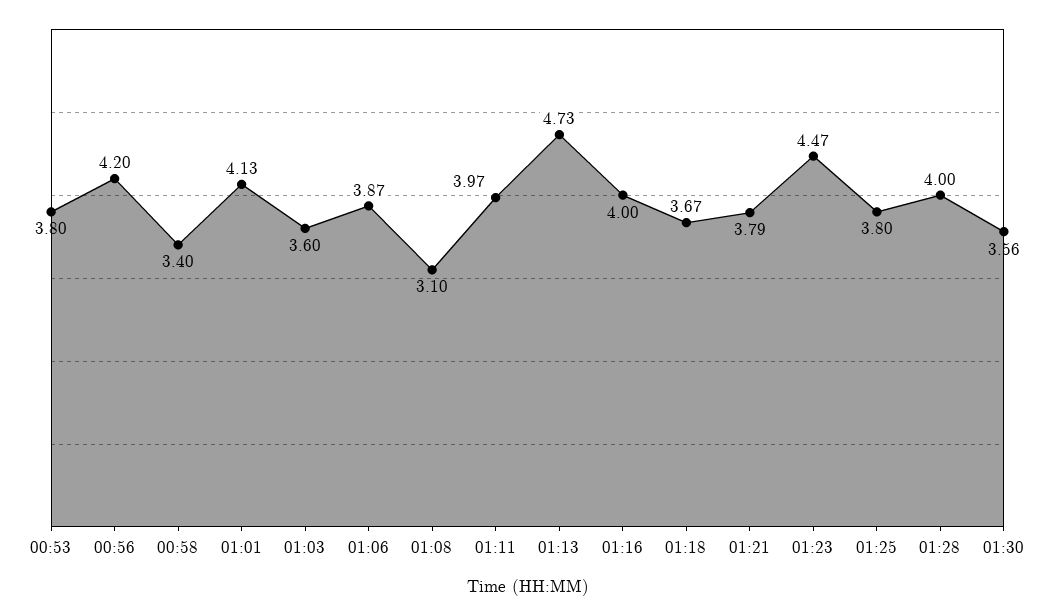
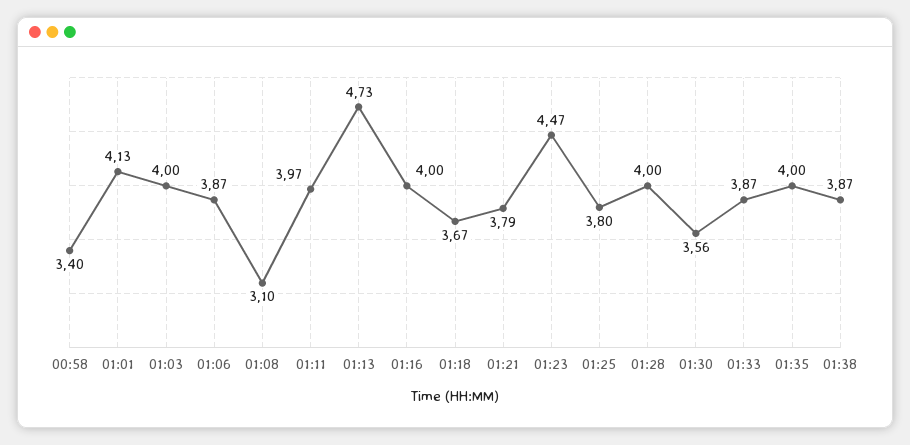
00:53: 3.8 -> none
00:56: 4.2 -> none
01:03: 3.6 -> 4
01:33: none -> 3.87
01:35: none -> 4
01:38: none -> 3.87

